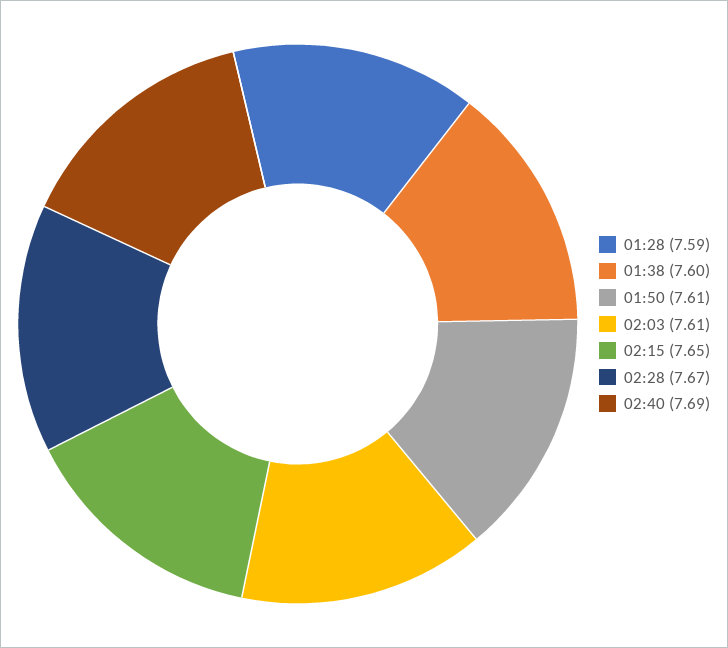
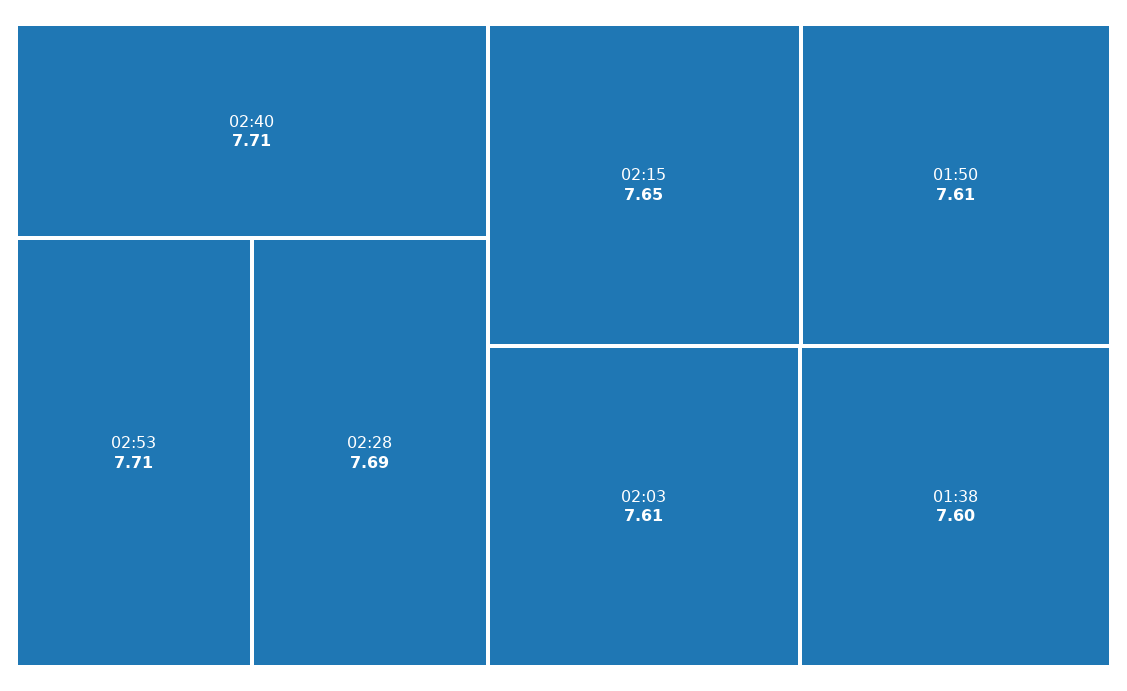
01:28: 7.59 -> none
02:28: 7.67 -> 7.69
02:40: 7.69 -> 7.71
02:53: none -> 7.71

